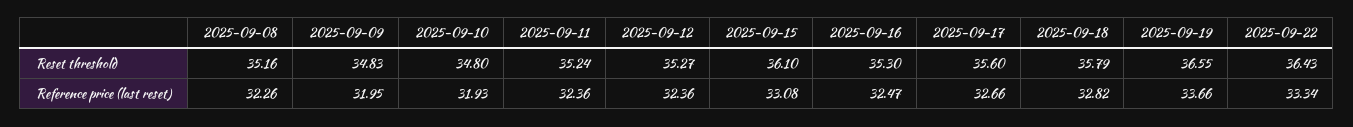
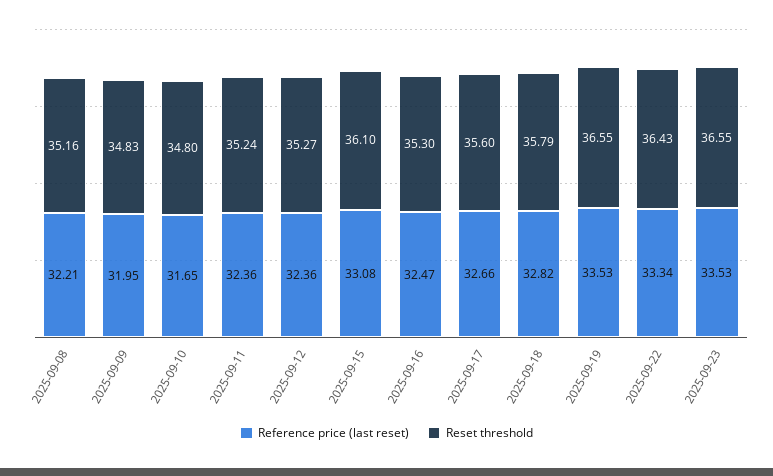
Reference price (last reset), 2025-09-08: 32.26 -> 32.21
Reference price (last reset), 2025-09-10: 31.93 -> 31.65
Reference price (last reset), 2025-09-19: 33.66 -> 33.53
Reference price (last reset), 2025-09-23: none -> 33.53
Reset threshold, 2025-09-23: none -> 36.55

